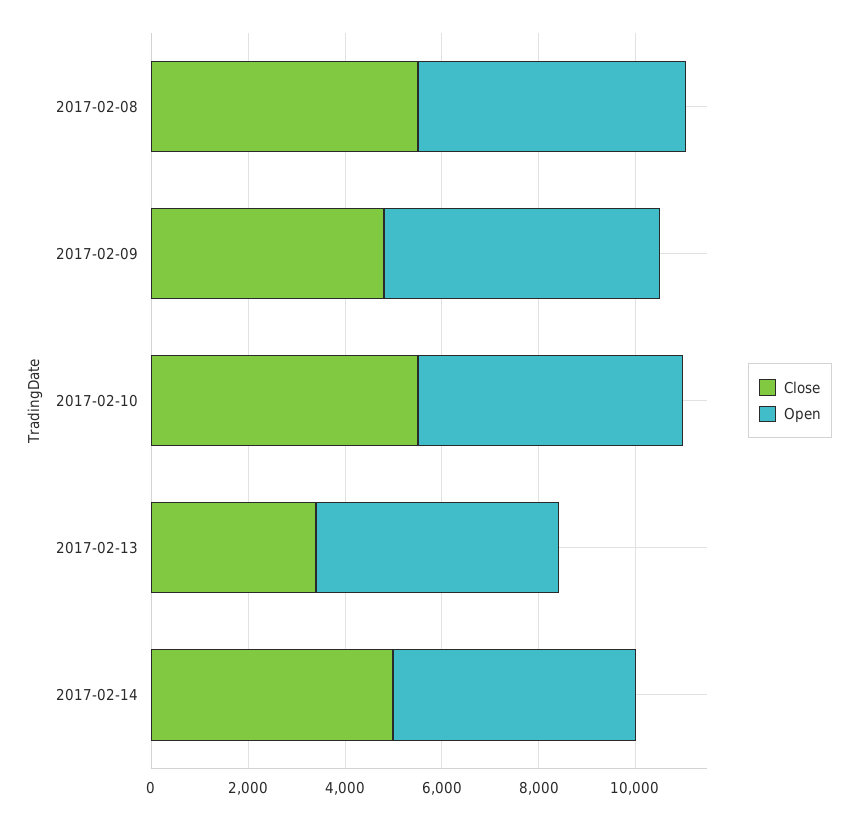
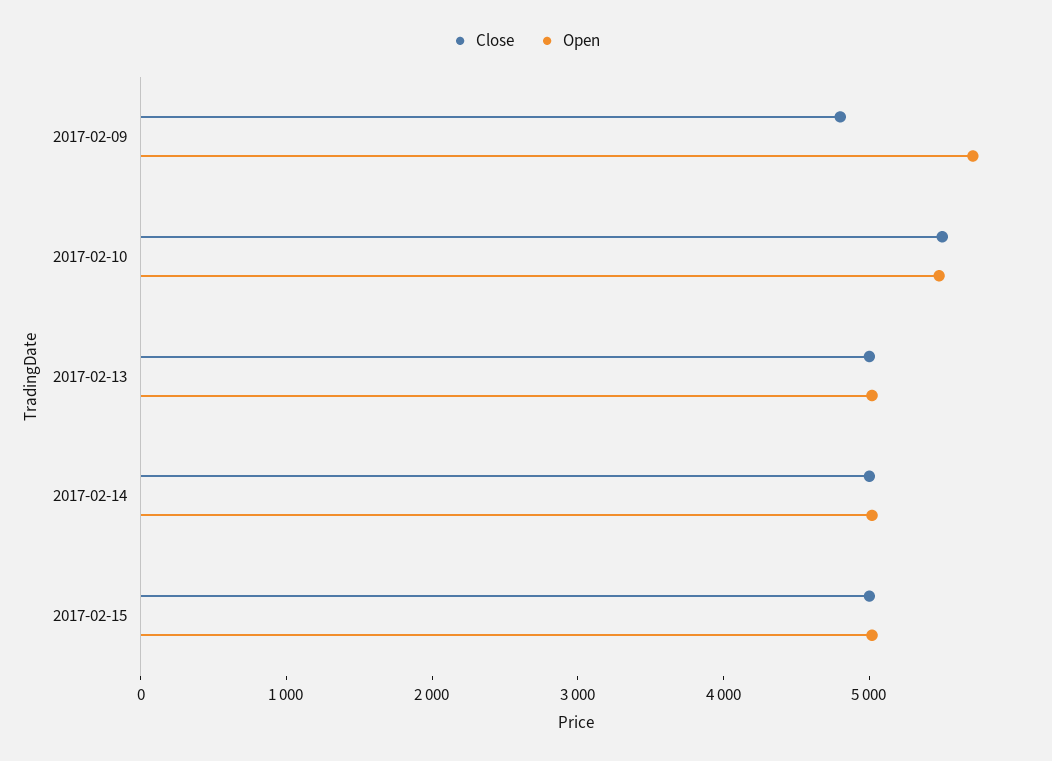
Close, 2017-02-08: 5500 -> none
Open, 2017-02-08: 5500 -> none
Close, 2017-02-13: 3500 -> 5000
Close, 2017-02-15: none -> 5000
Open, 2017-02-15: none -> 5000

